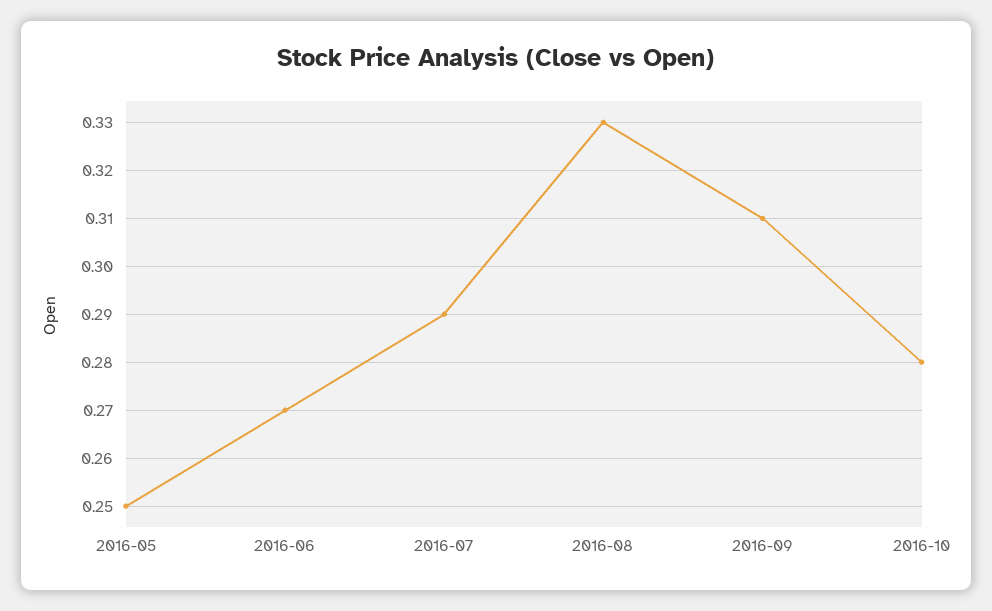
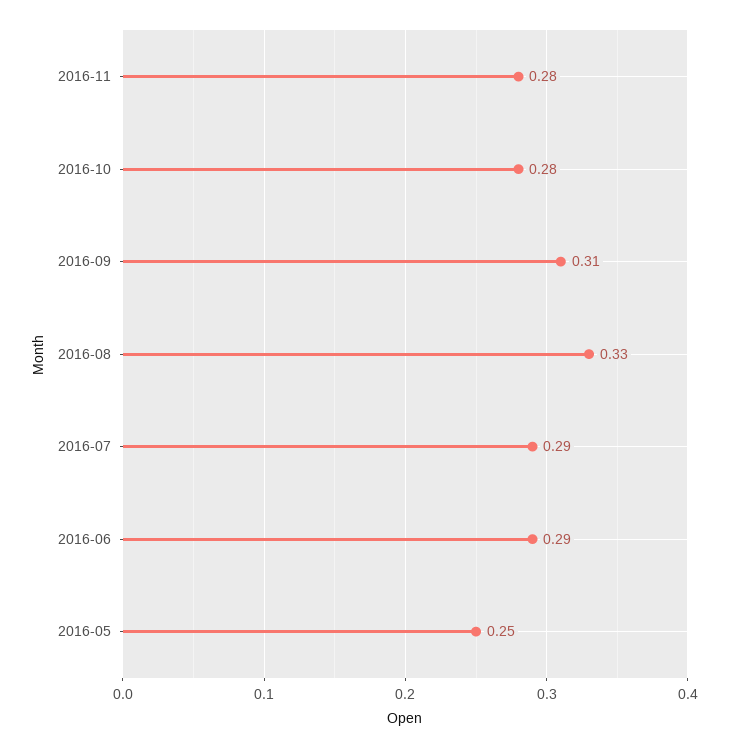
2016-06: 0.27 -> 0.29
2016-11: none -> 0.28

